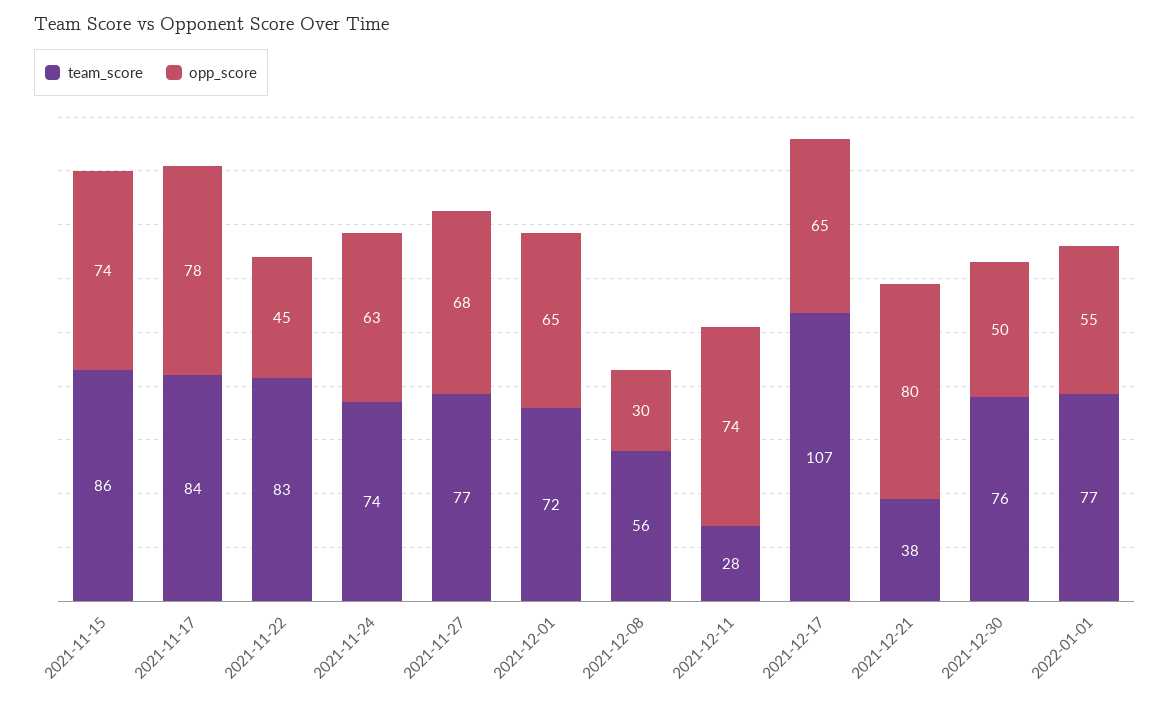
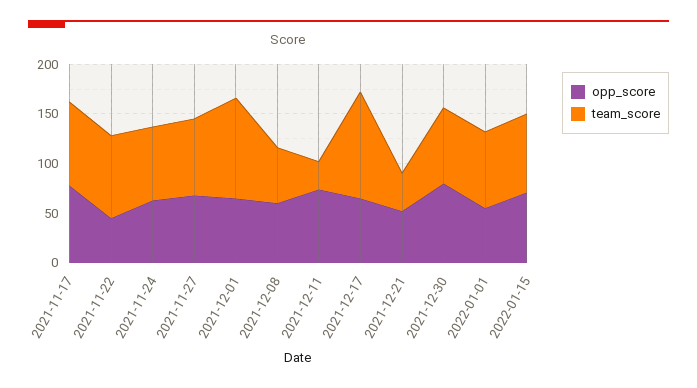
team_score, 2021-11-15: 86 -> none
opp_score, 2021-11-15: 74 -> none
team_score, 2021-12-01: 72 -> 100
opp_score, 2021-12-08: 30 -> 60
opp_score, 2021-12-21: 80 -> 50
opp_score, 2021-12-30: 50 -> 80
opp_score, 2022-01-15: none -> 70
team_score, 2022-01-15: none -> 80

